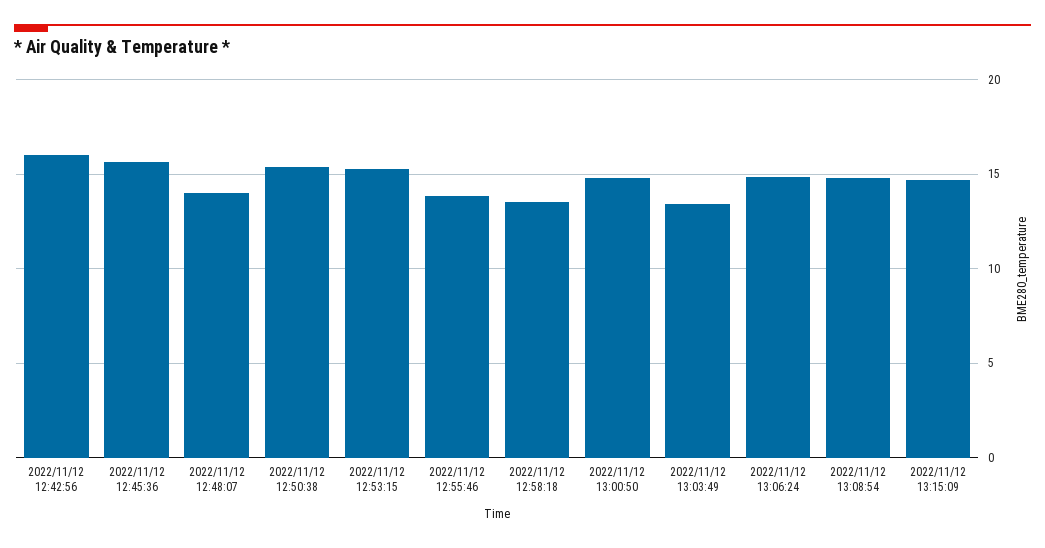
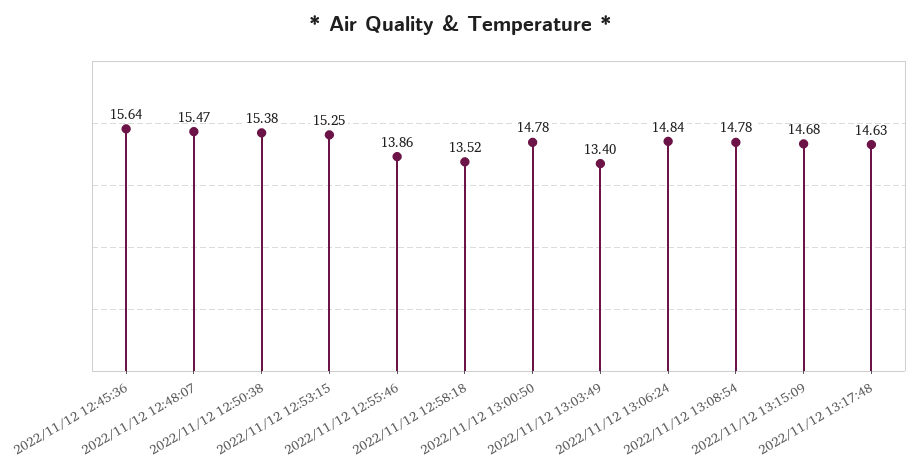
2022/11/12 12:42:56: 16 -> none
2022/11/12 12:48:07: 14 -> 15.47
2022/11/12 13:17:48: none -> 14.63

